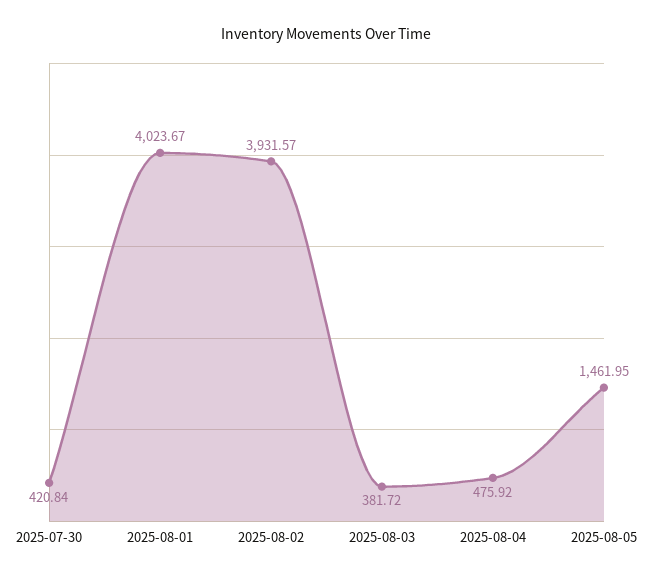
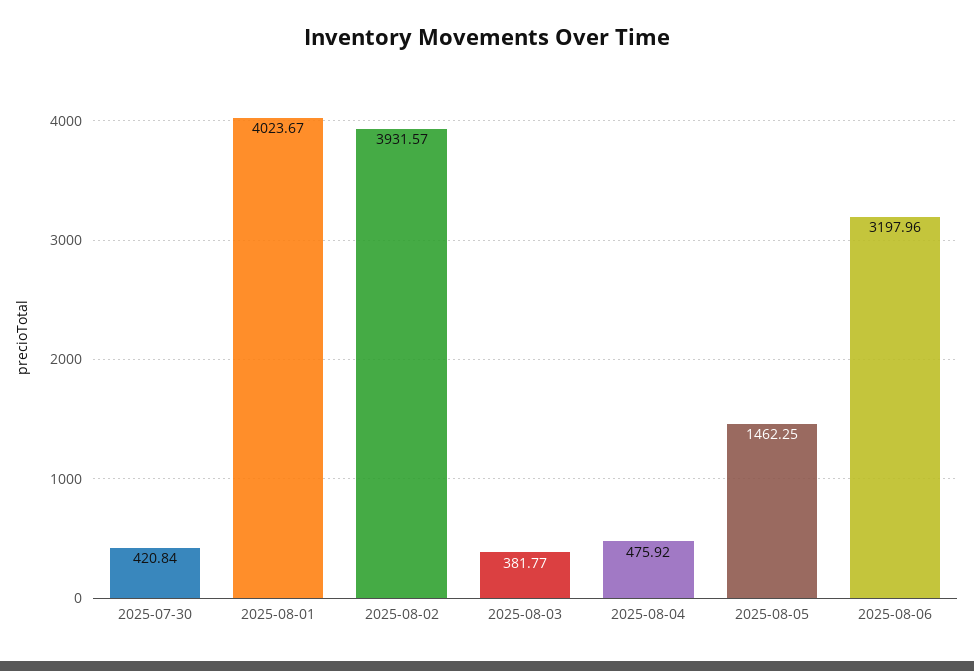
2025-08-03: 381.72 -> 381.77
2025-08-05: 1461.95 -> 1462.25
2025-08-06: none -> 3197.96

